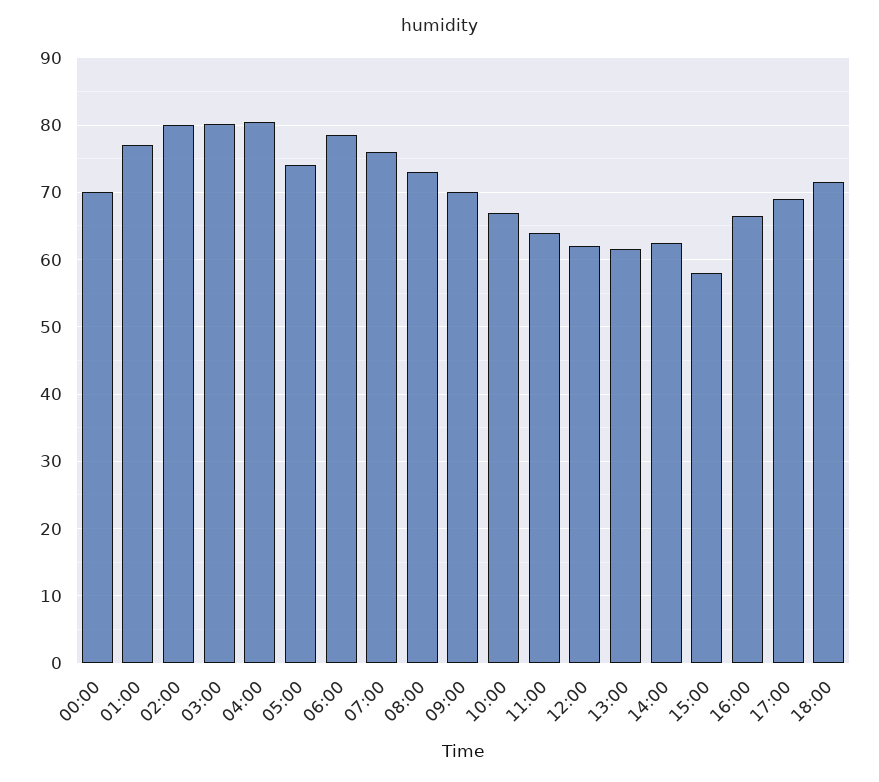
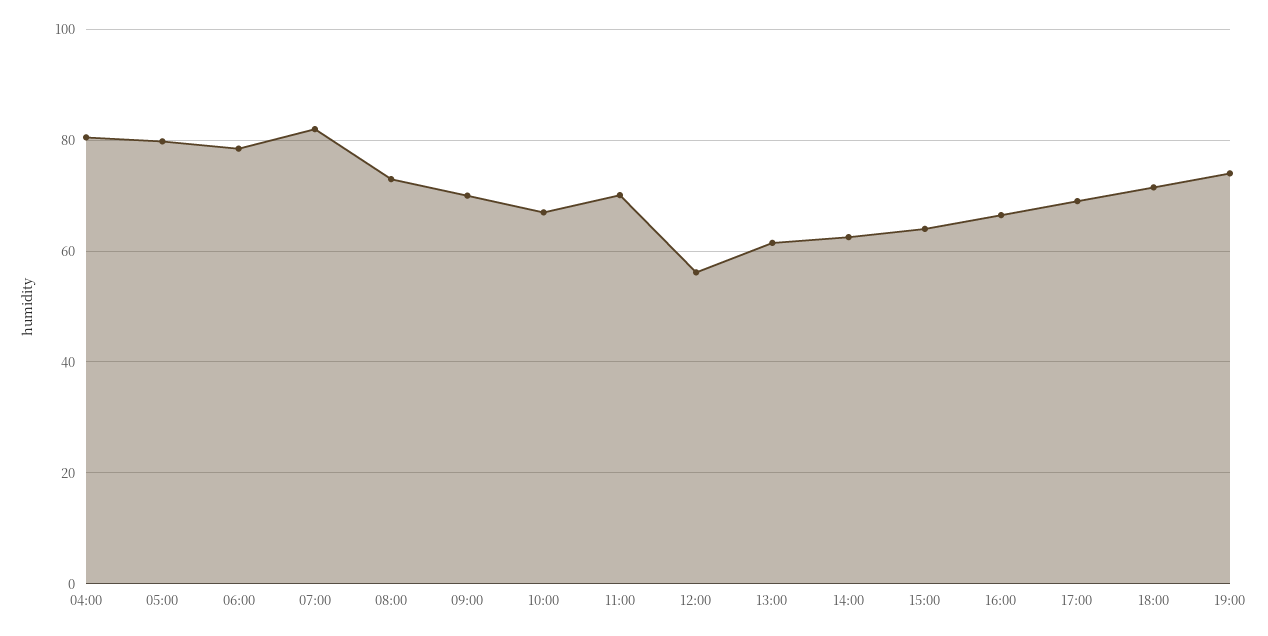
00:00: 70 -> none
01:00: 77 -> none
02:00: 80 -> none
03:00: 80 -> none
05:00: 74 -> 80
07:00: 76 -> 82
11:00: 64 -> 70
12:00: 62 -> 56
15:00: 58 -> 64
19:00: none -> 74

